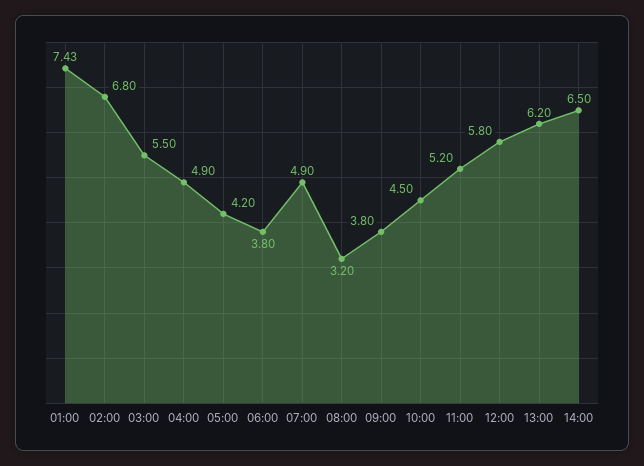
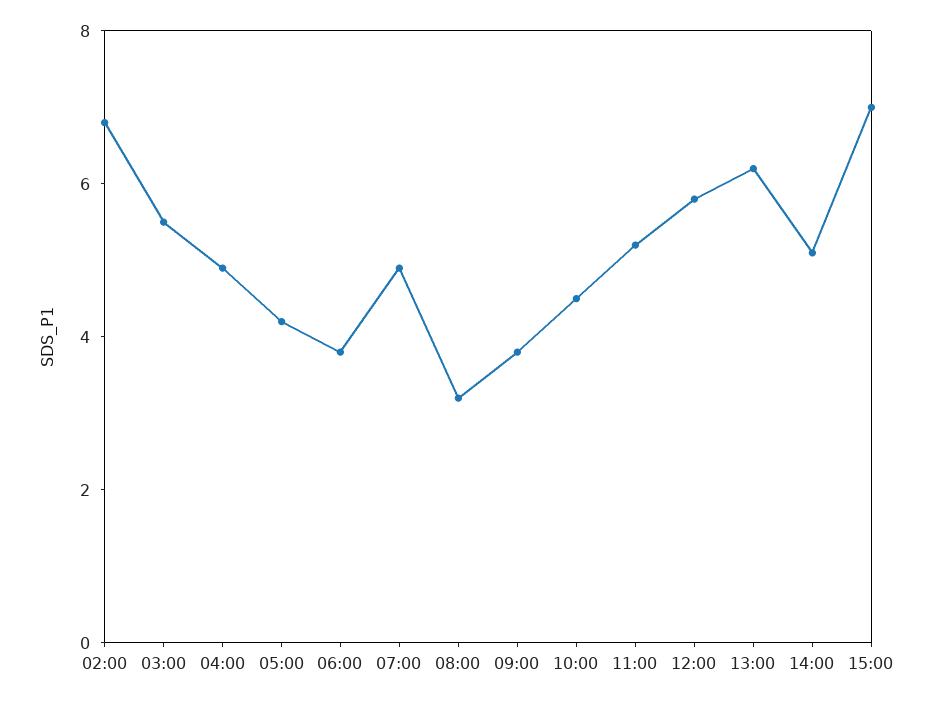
01:00: 7.43 -> none
14:00: 6.5 -> 5
15:00: none -> 7

